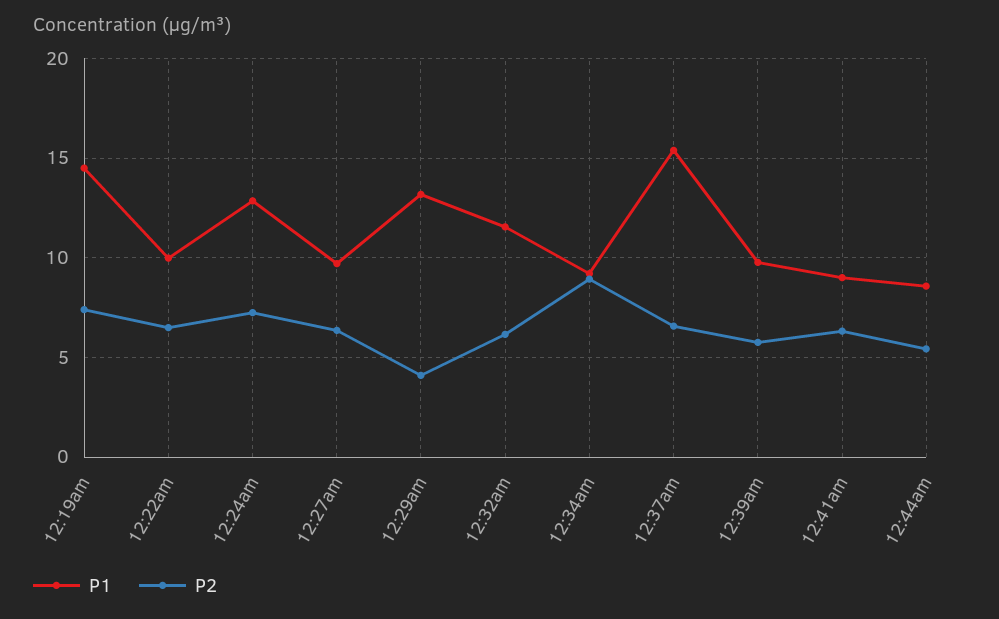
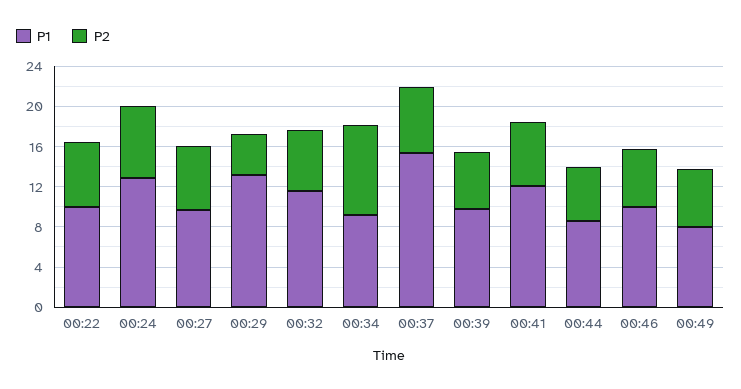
P1, 12:19am: 14.5 -> none
P2, 12:19am: 7.5 -> none
P1, 12:41am: 9 -> 12
P1, 00:46: none -> 10
P2, 00:46: none -> 6
P1, 00:49: none -> 8
P2, 00:49: none -> 6

